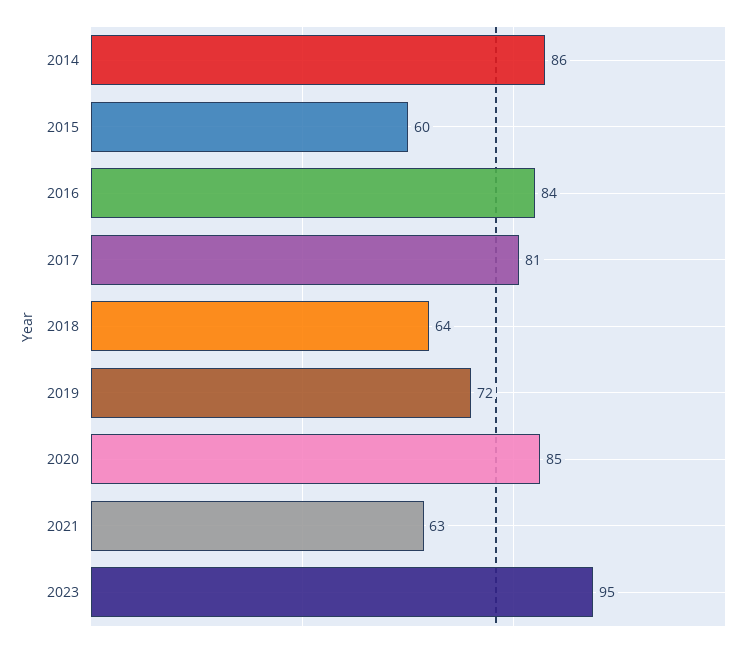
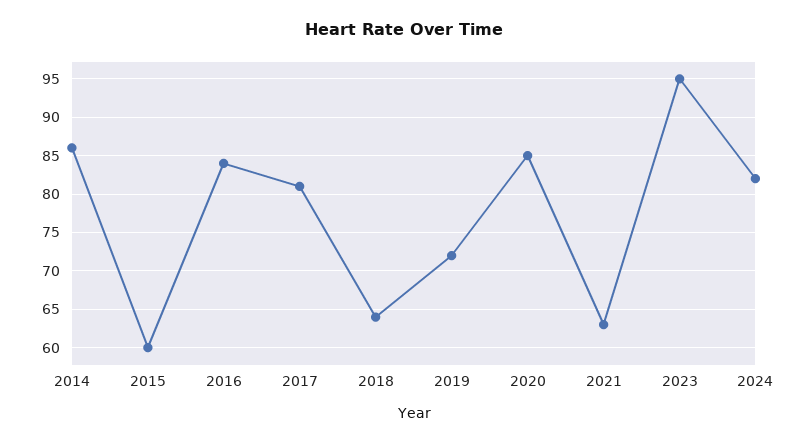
2024: none -> 82

